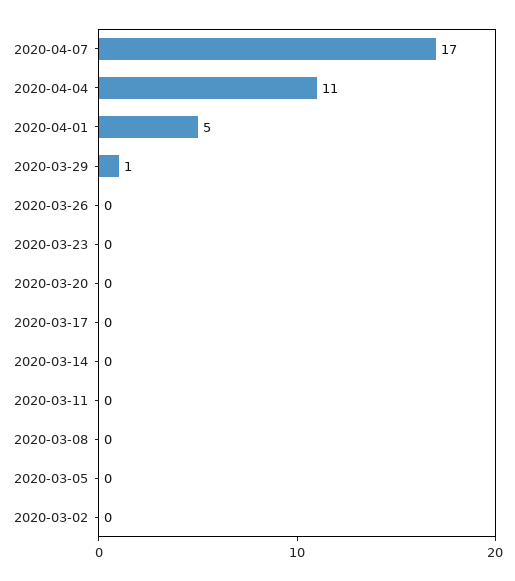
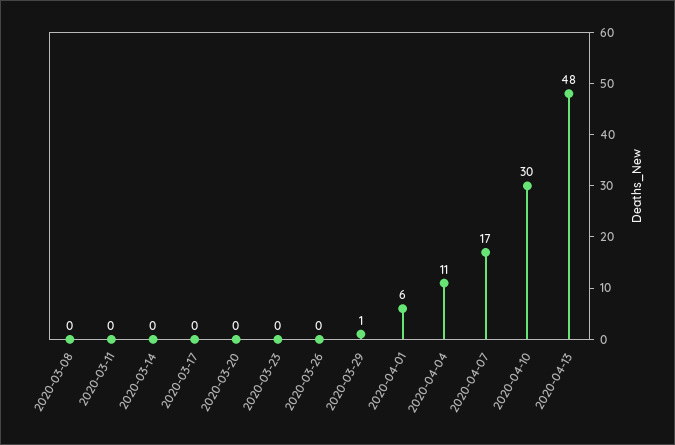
2020-04-01: 5 -> 6
2020-03-05: 0 -> none
2020-03-02: 0 -> none
2020-04-10: none -> 30
2020-04-13: none -> 48

